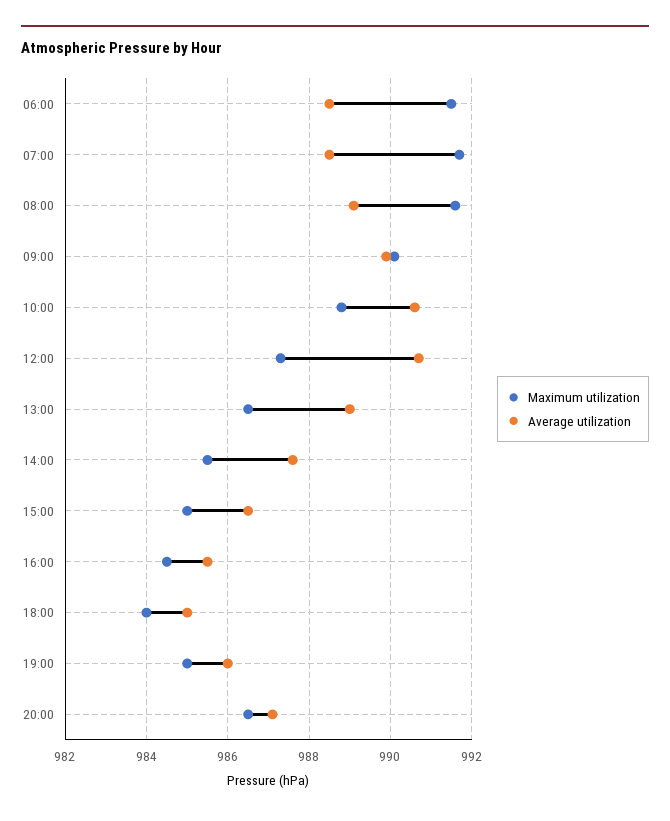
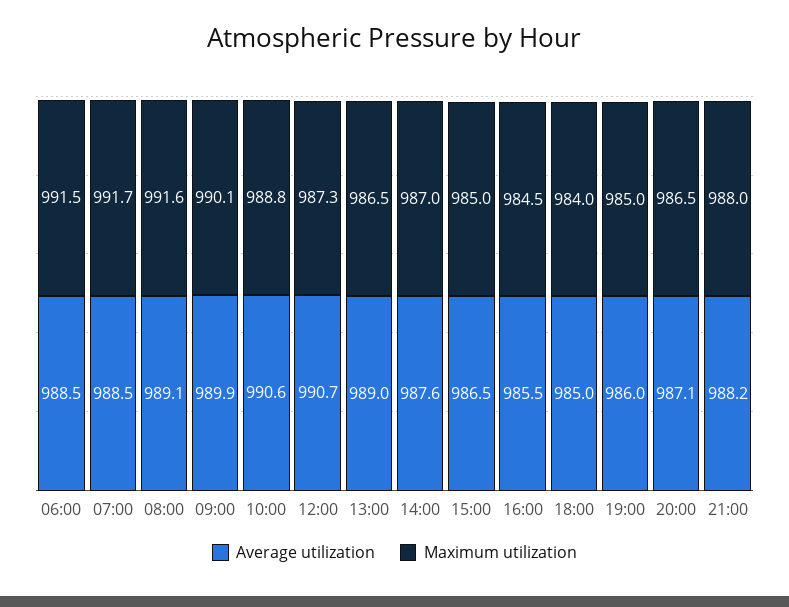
Maximum utilization, 14:00: 985.5 -> 987
Average utilization, 21:00: none -> 988.2
Maximum utilization, 21:00: none -> 988

